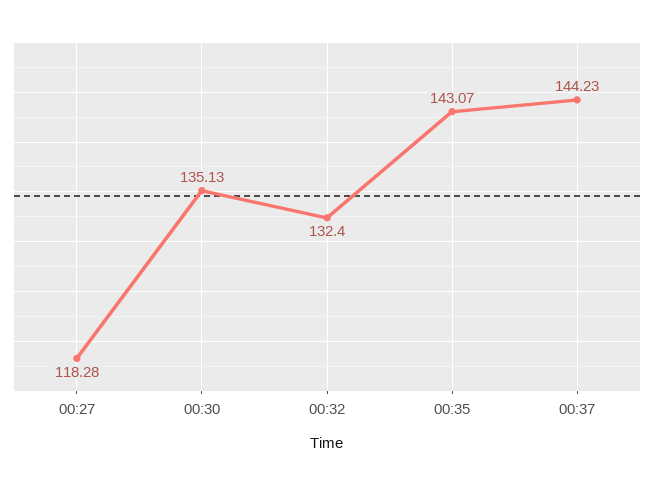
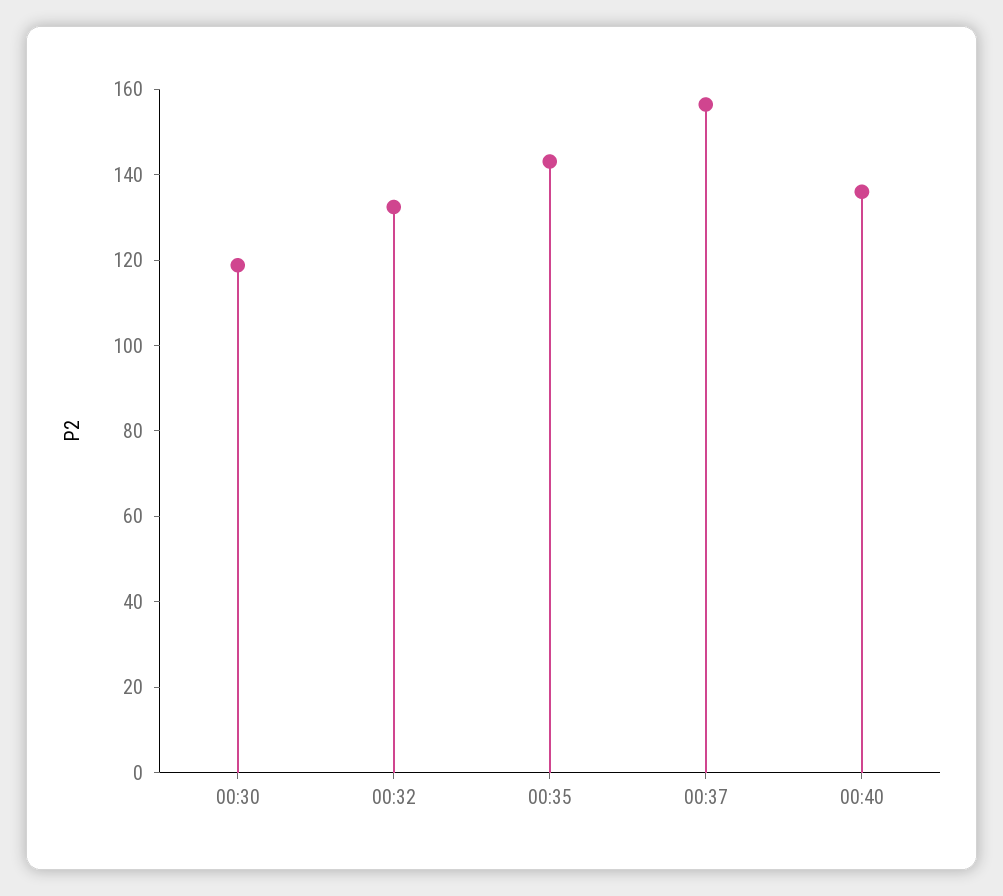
00:27: 118.28 -> none
00:30: 135.13 -> 120
00:37: 144.23 -> 155
00:40: none -> 135

